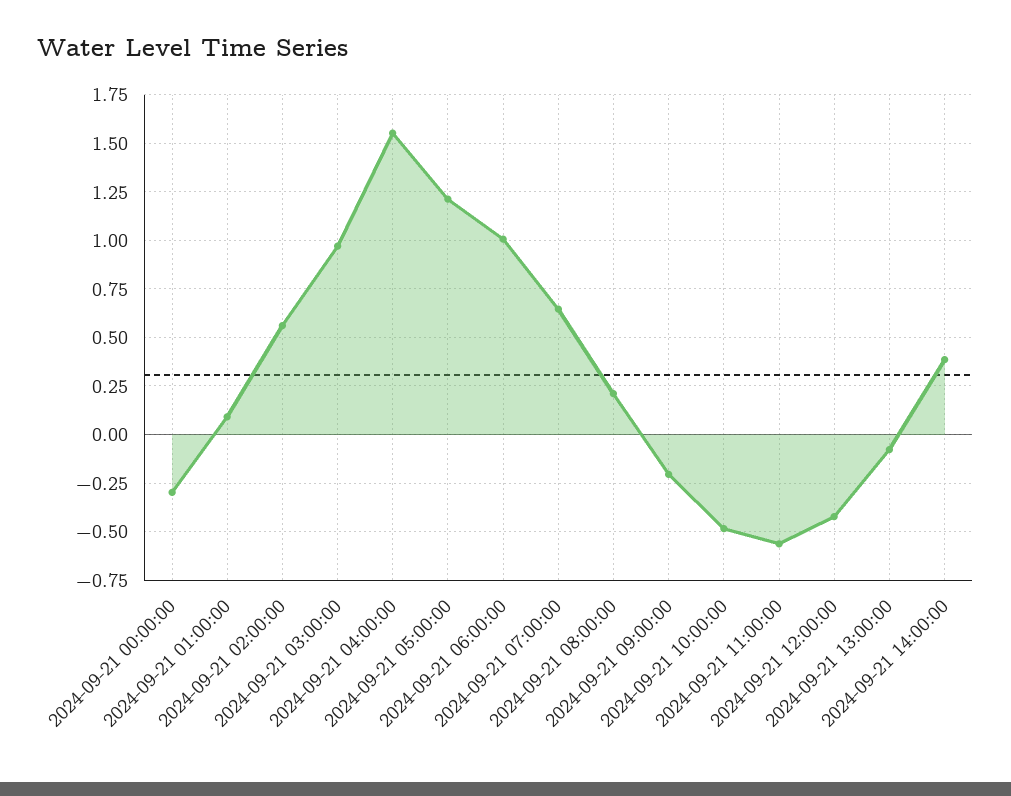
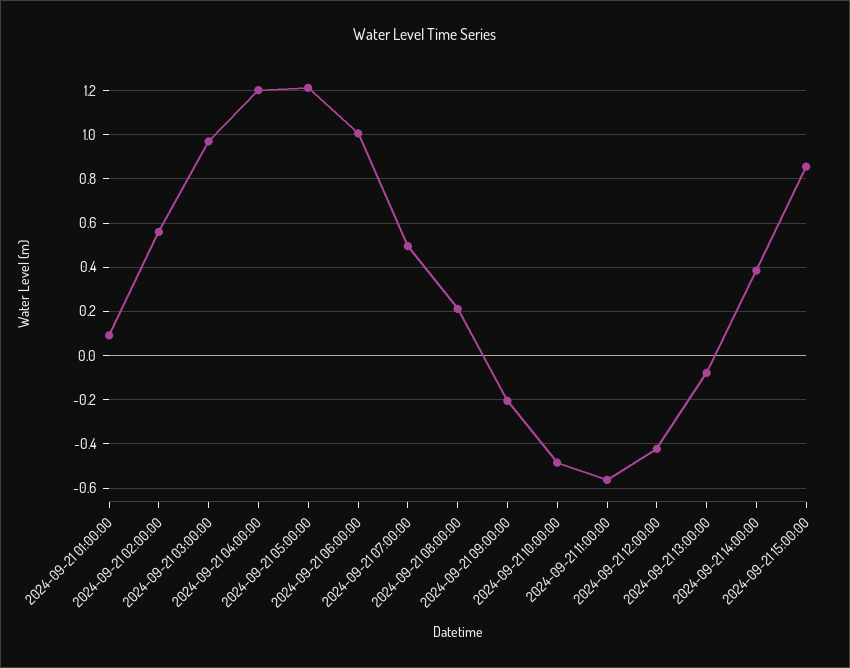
2024-09-21 00:00:00: -0.3 -> none
2024-09-21 04:00:00: 1.55 -> 1.2
2024-09-21 07:00:00: 0.65 -> 0.5
2024-09-21 15:00:00: none -> 0.85

